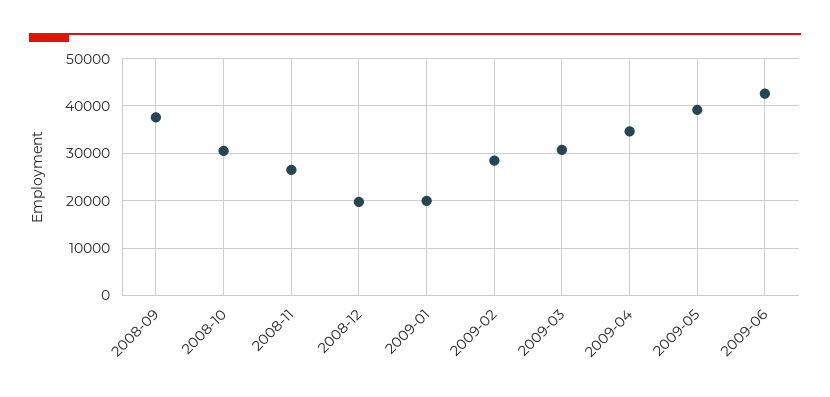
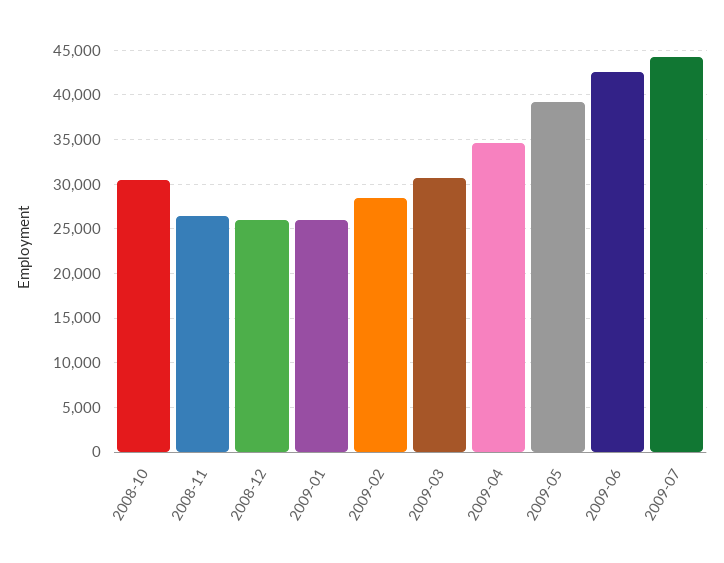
2008-09: 38000 -> none
2008-12: 20000 -> 26000
2009-01: 20000 -> 26000
2009-07: none -> 44000

